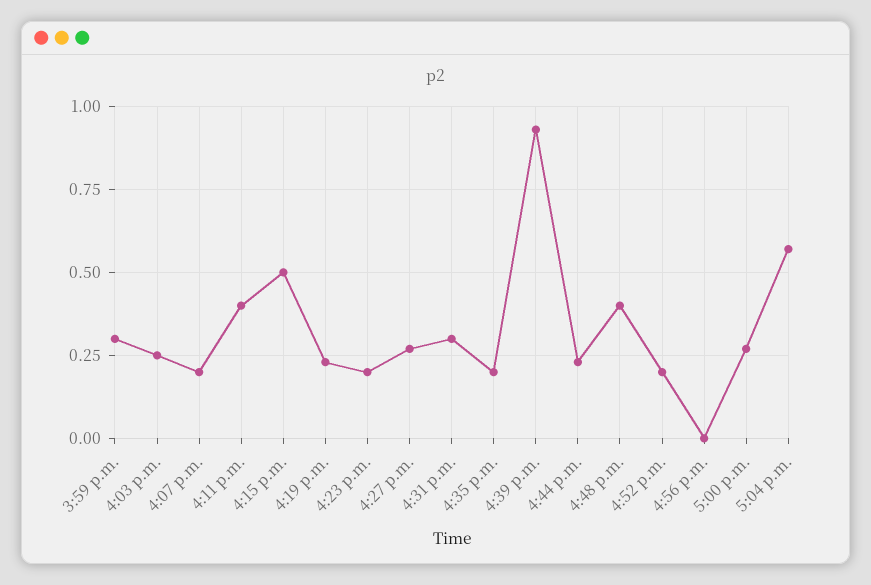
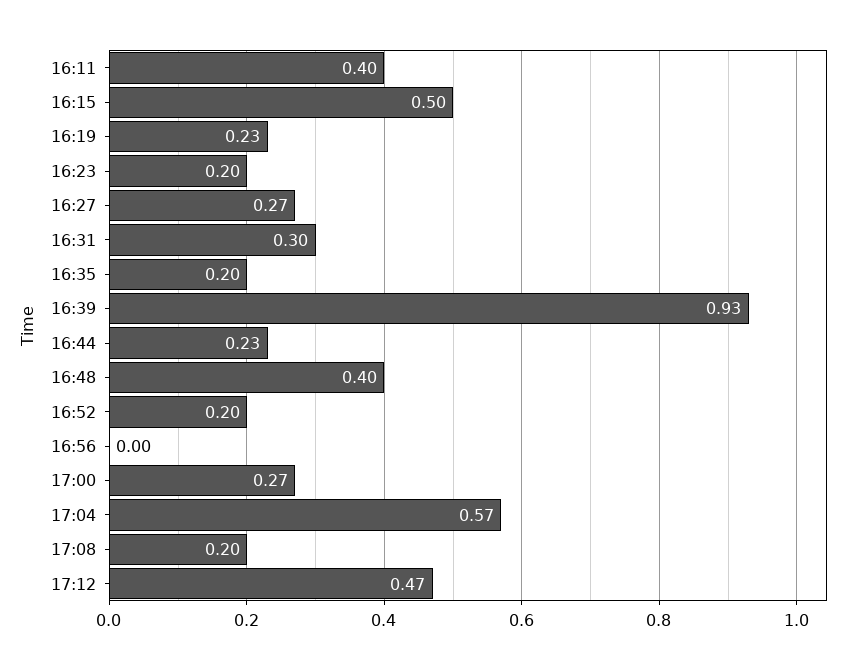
3:59 p.m.: 0.3 -> none
4:03 p.m.: 0.25 -> none
4:07 p.m.: 0.2 -> none
17:08: none -> 0.2
17:12: none -> 0.47

